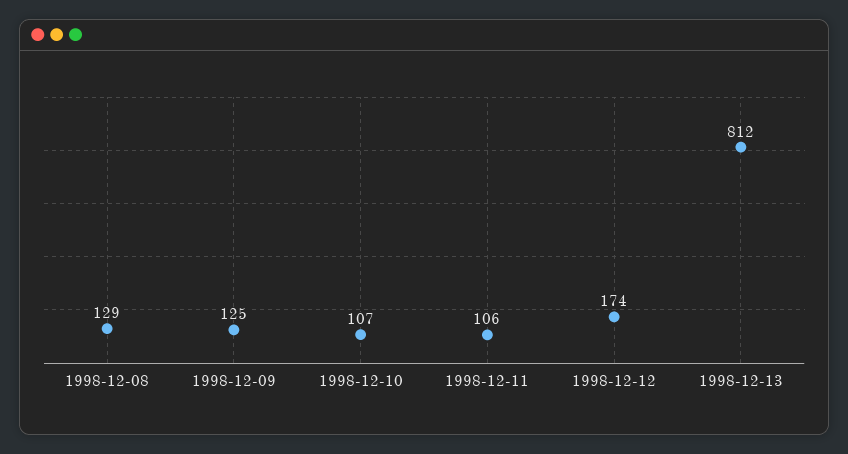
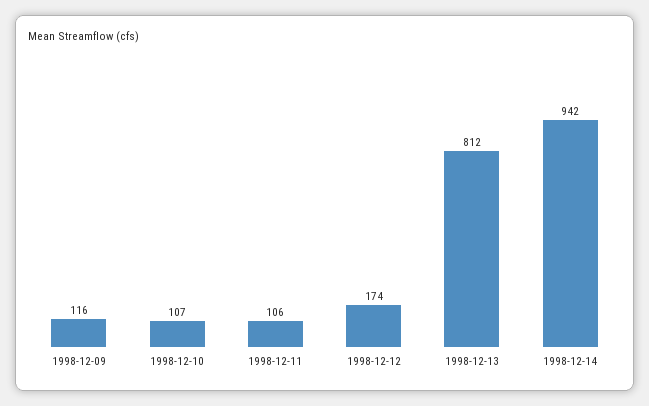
1998-12-08: 129 -> none
1998-12-09: 125 -> 116
1998-12-14: none -> 942

